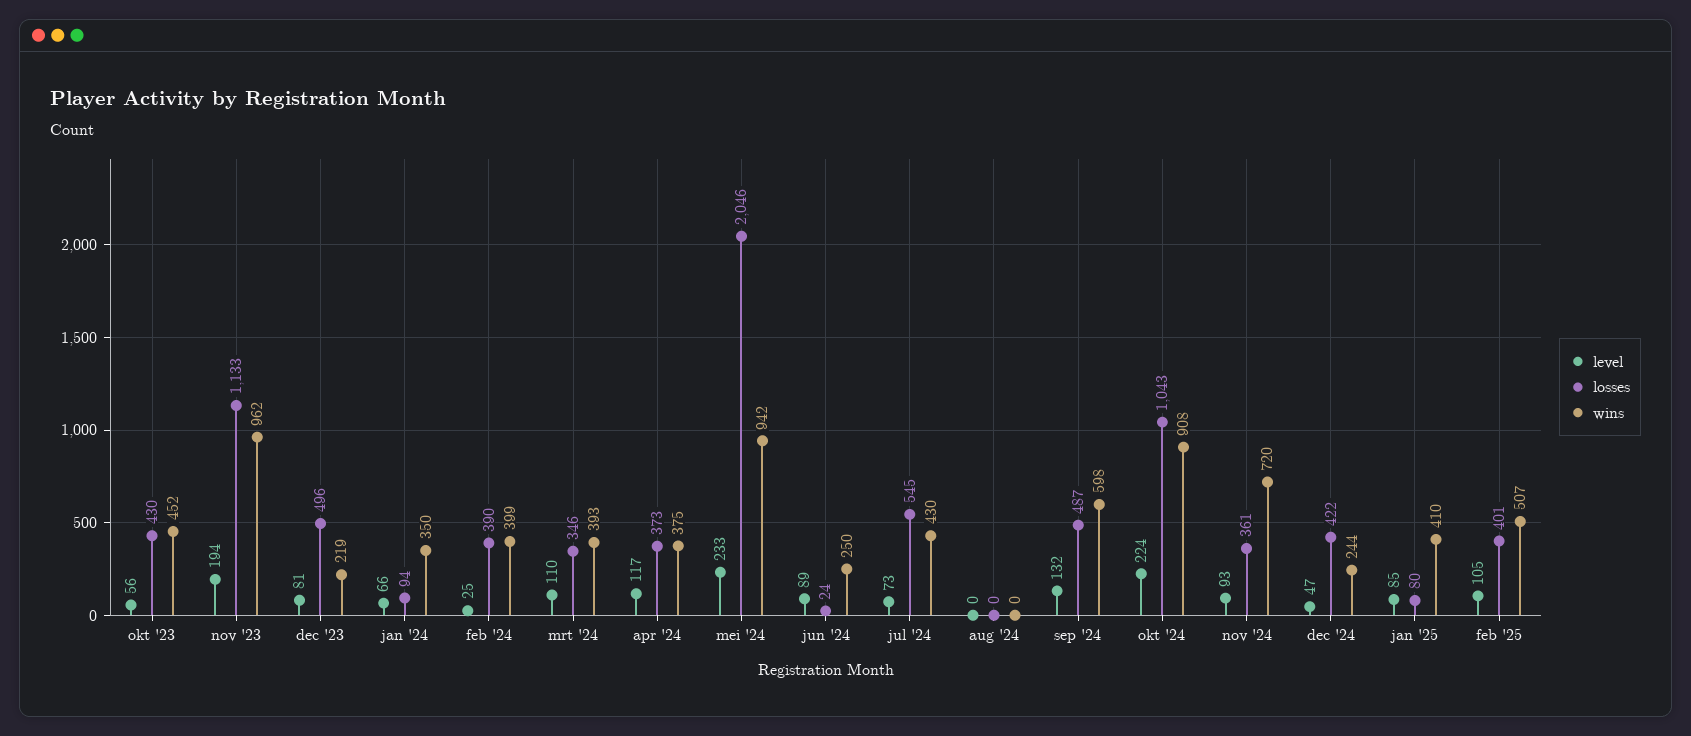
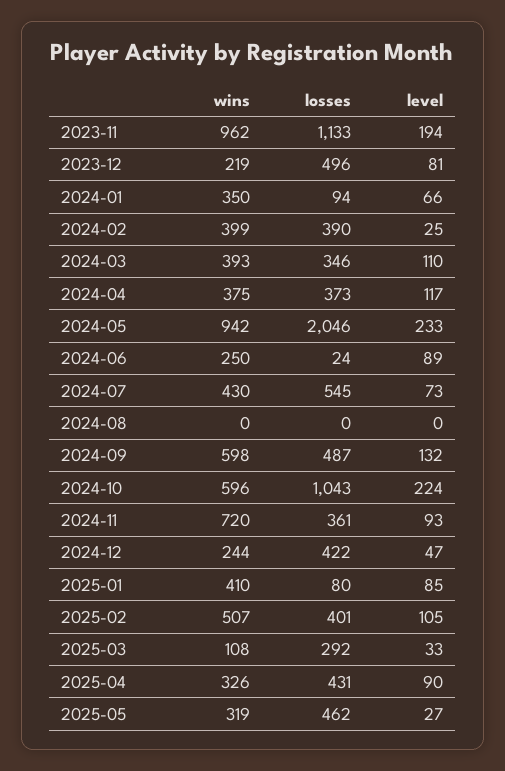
level, okt '23: 56 -> none
losses, okt '23: 430 -> none
wins, okt '23: 452 -> none
wins, okt '24: 908 -> 596
wins, 2025-03: none -> 108
losses, 2025-03: none -> 292
level, 2025-03: none -> 33
wins, 2025-04: none -> 326
losses, 2025-04: none -> 431
level, 2025-04: none -> 90
wins, 2025-05: none -> 319
losses, 2025-05: none -> 462
level, 2025-05: none -> 27

